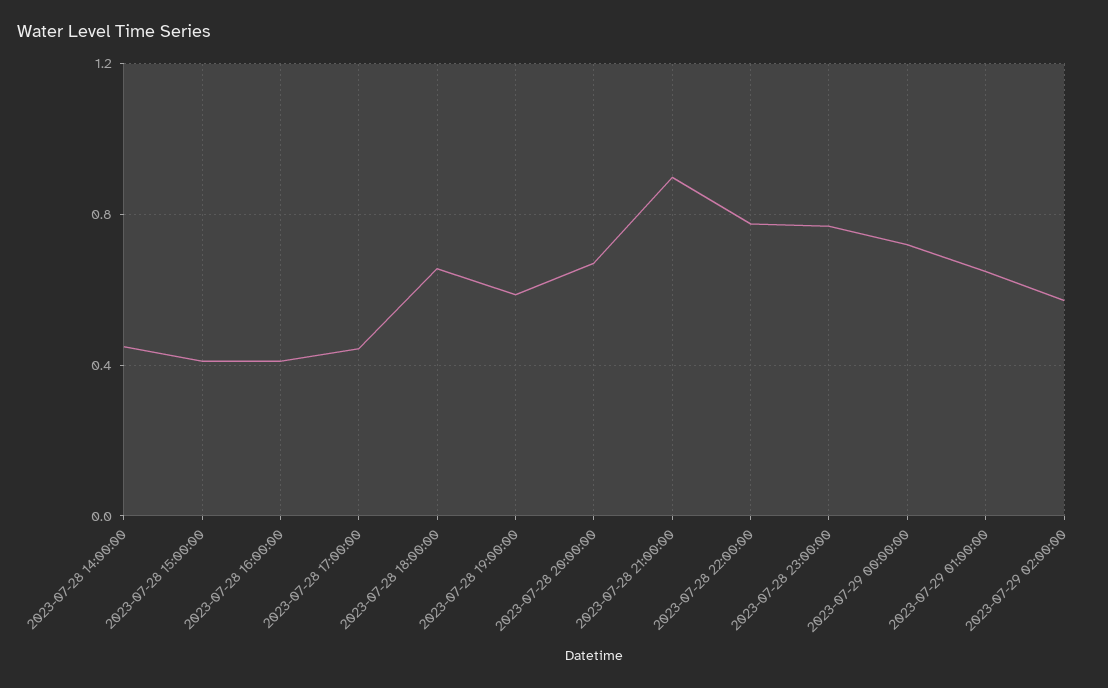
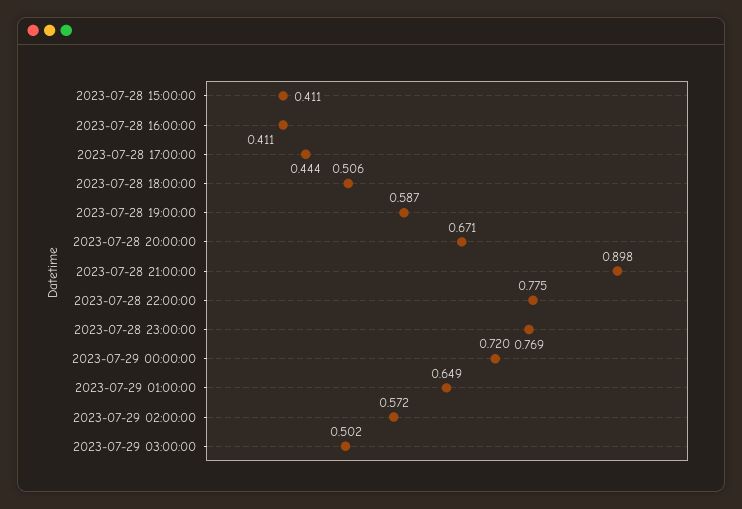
2023-07-28 14:00:00: 0.45 -> none
2023-07-28 18:00:00: 0.65 -> 0.506
2023-07-29 03:00:00: none -> 0.502

